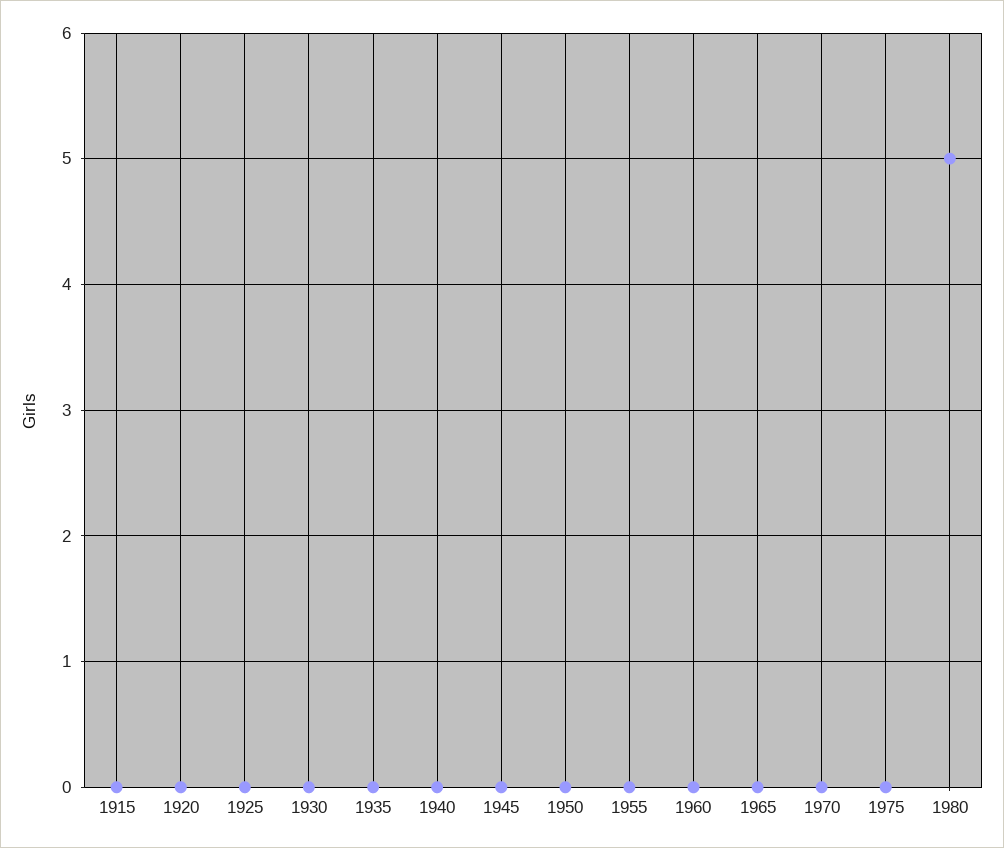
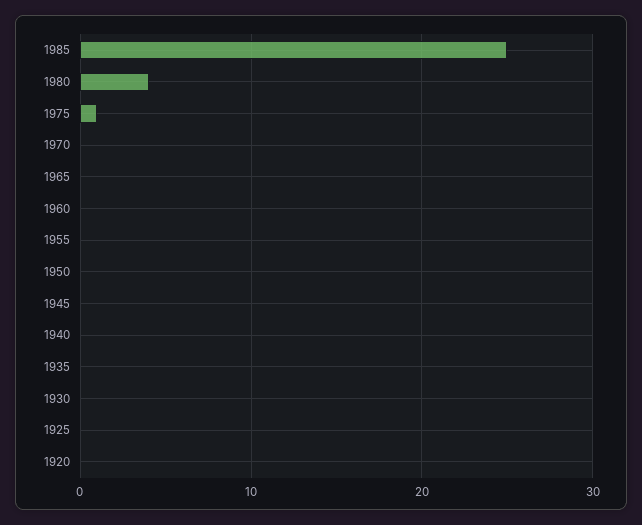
1915: 0 -> none
1975: 0 -> 1
1980: 5 -> 4
1985: none -> 25

